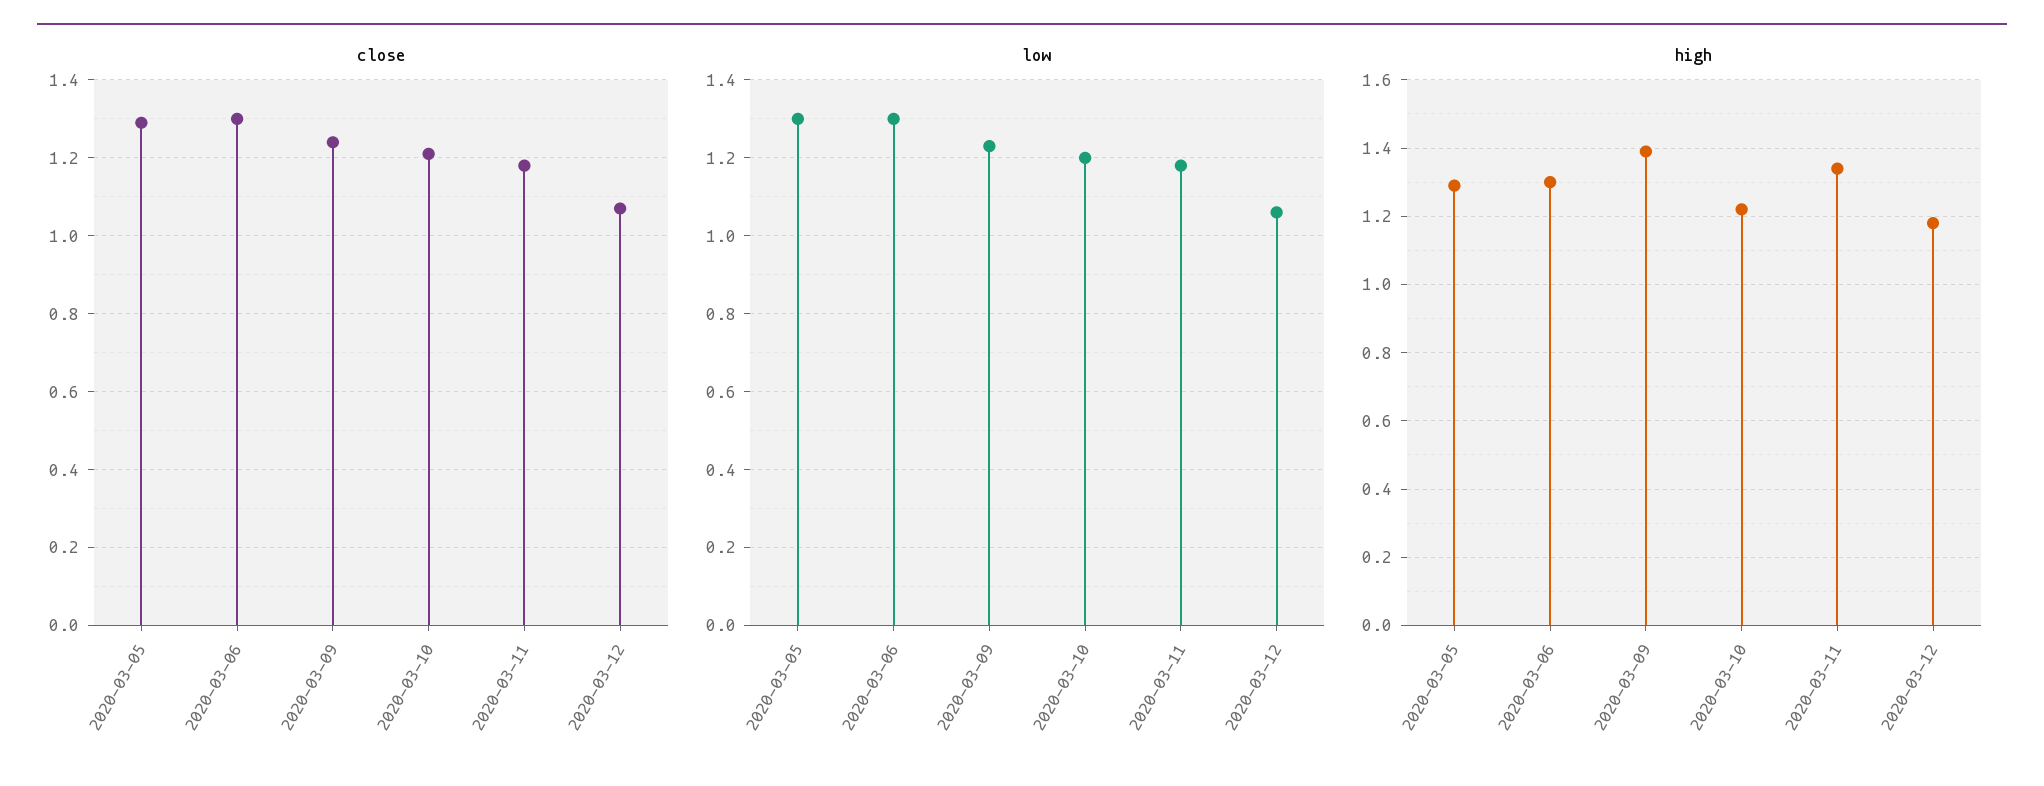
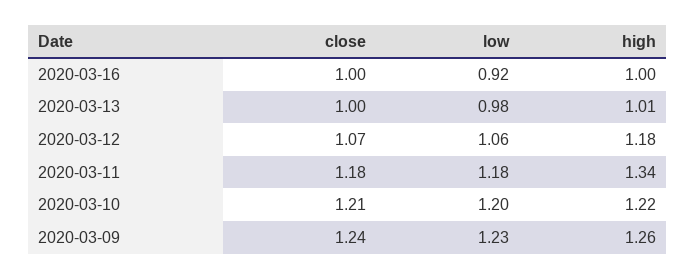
close, 2020-03-05: 1.3 -> none
close, 2020-03-06: 1.3 -> none
low, 2020-03-05: 1.3 -> none
low, 2020-03-06: 1.3 -> none
high, 2020-03-05: 1.3 -> none
high, 2020-03-06: 1.3 -> none
high, 2020-03-09: 1.4 -> 1.26
close, 2020-03-16: none -> 1
low, 2020-03-16: none -> 0.92
high, 2020-03-16: none -> 1
close, 2020-03-13: none -> 1
low, 2020-03-13: none -> 0.98
high, 2020-03-13: none -> 1.01

